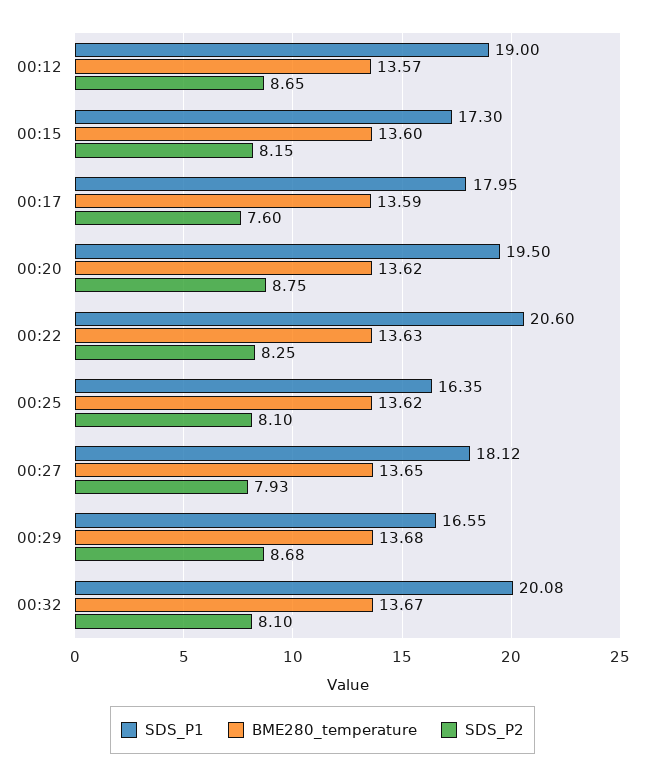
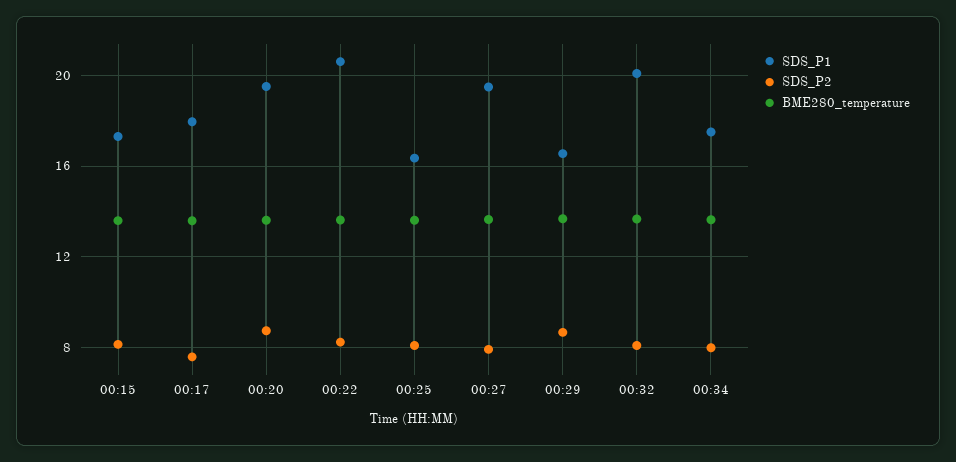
SDS_P1, 00:12: 19 -> none
BME280_temperature, 00:12: 13.57 -> none
SDS_P2, 00:12: 8.65 -> none
SDS_P1, 00:27: 18.12 -> 19.5
SDS_P1, 00:34: none -> 17.5
SDS_P2, 00:34: none -> 8
BME280_temperature, 00:34: none -> 13.5

